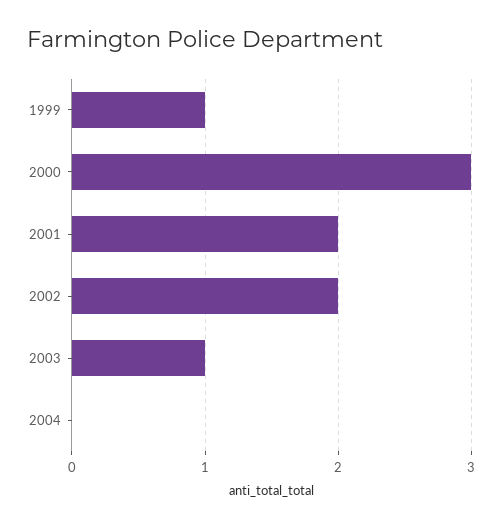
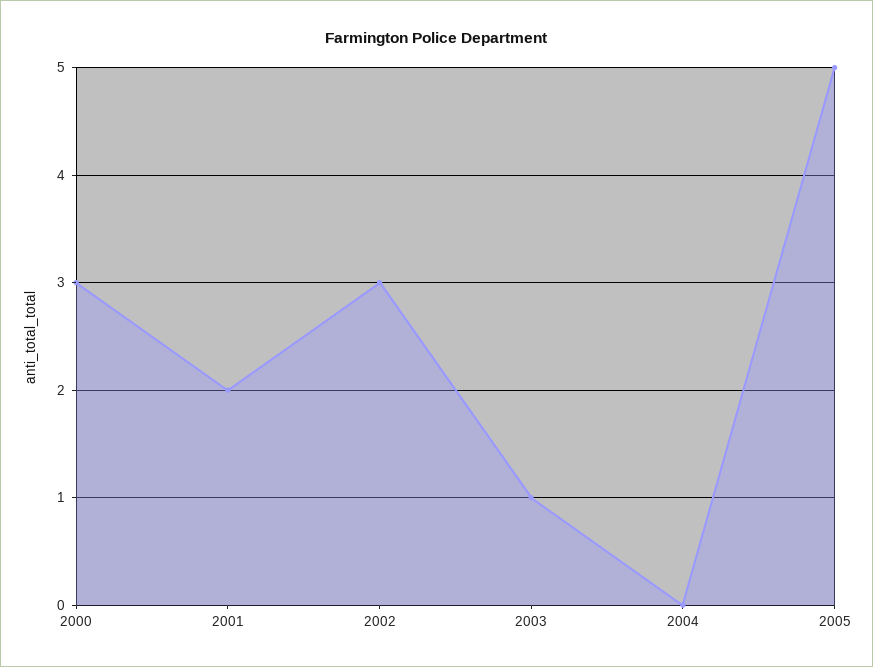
1999: 1 -> none
2002: 2 -> 3
2005: none -> 5

